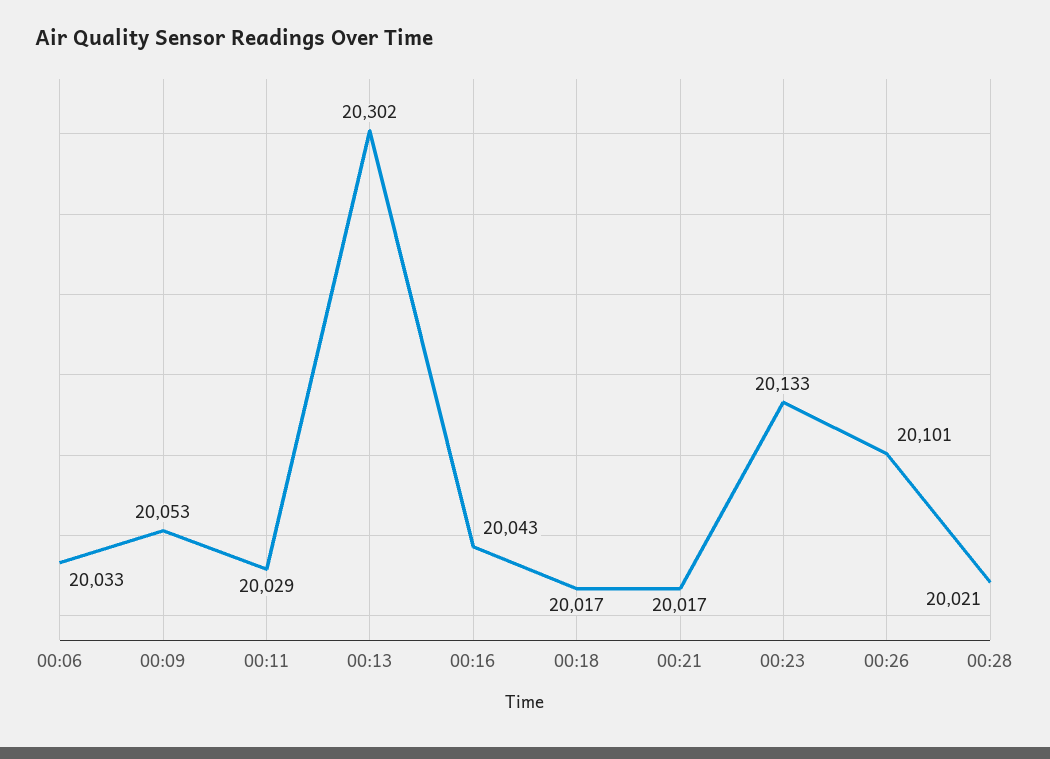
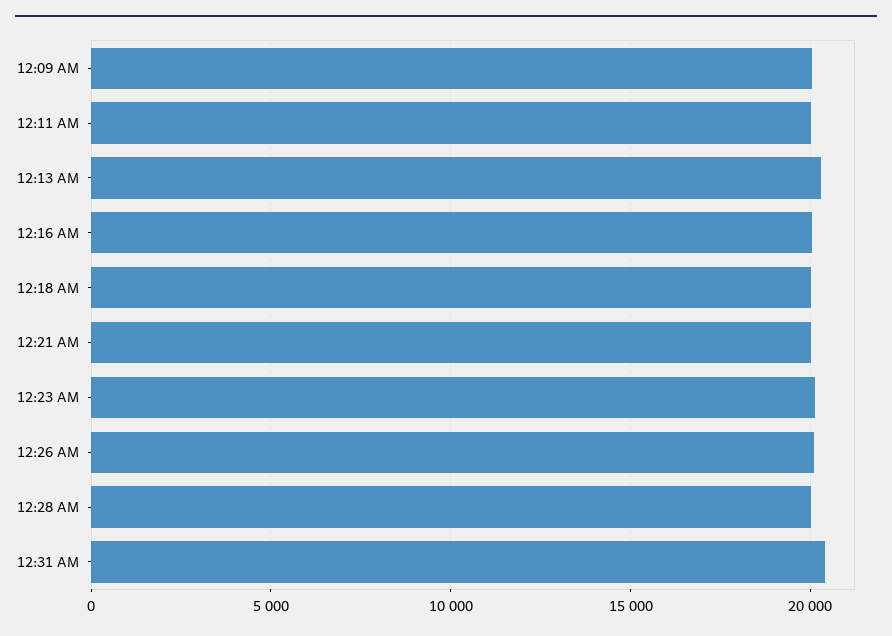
00:06: 20033 -> none
12:31 AM: none -> 20500

